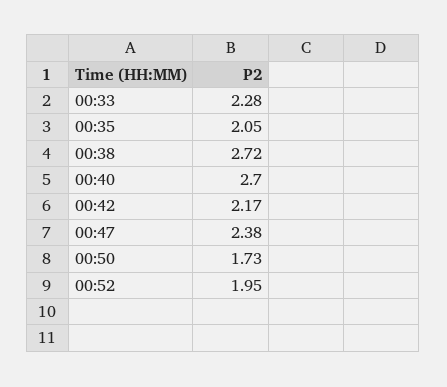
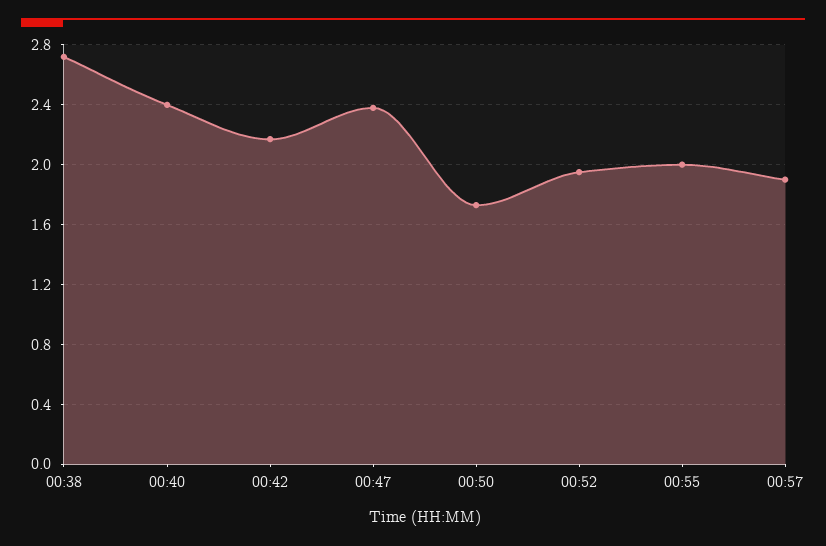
00:33: 2.28 -> none
00:35: 2.05 -> none
00:40: 2.7 -> 2.4
00:55: none -> 2
00:57: none -> 1.9

